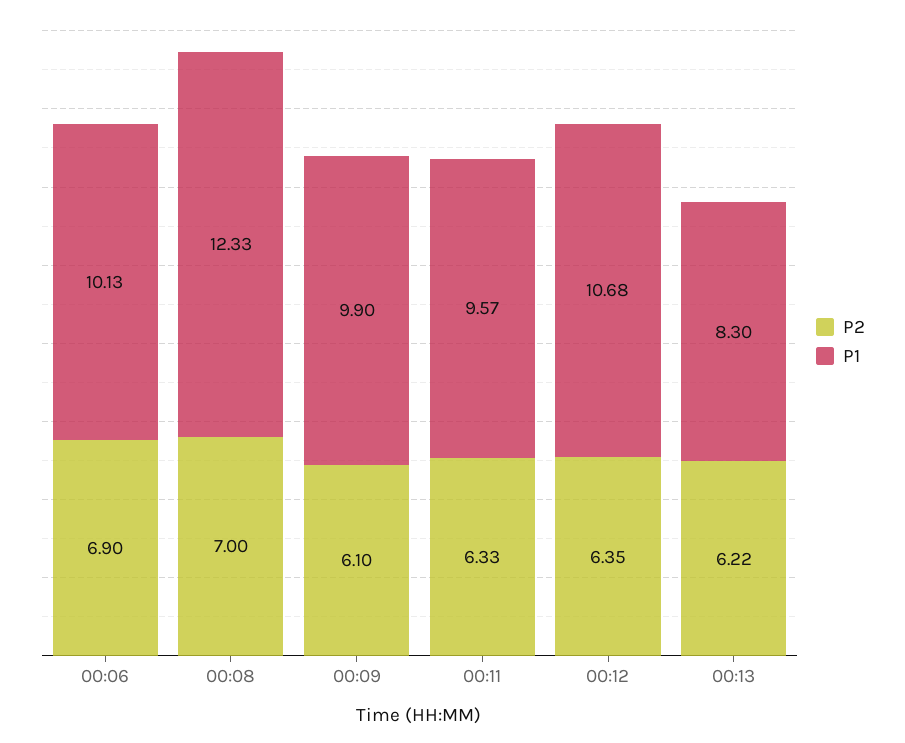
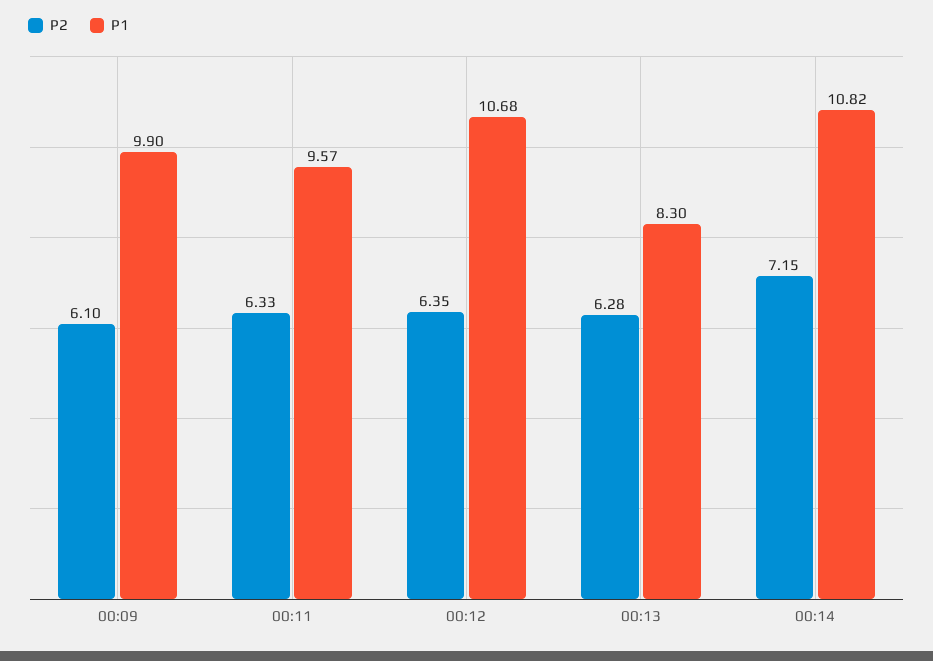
P2, 00:06: 6.9 -> none
P1, 00:06: 10.13 -> none
P2, 00:08: 7 -> none
P1, 00:08: 12.33 -> none
P2, 00:13: 6.22 -> 6.28
P2, 00:14: none -> 7.15
P1, 00:14: none -> 10.82

